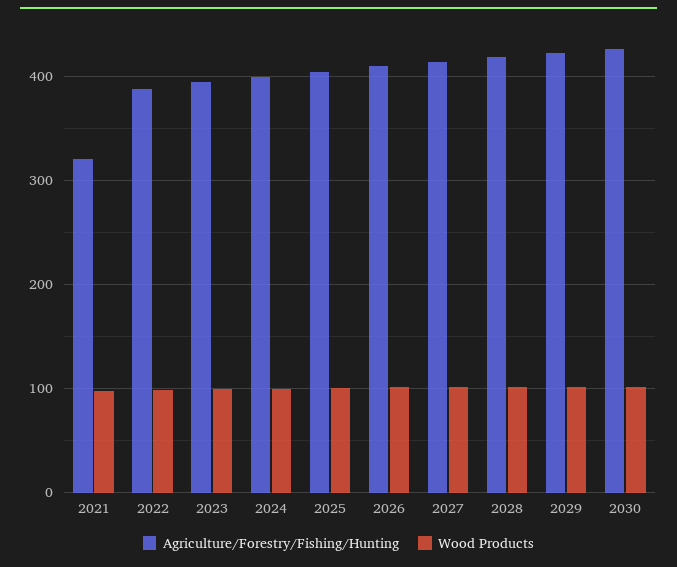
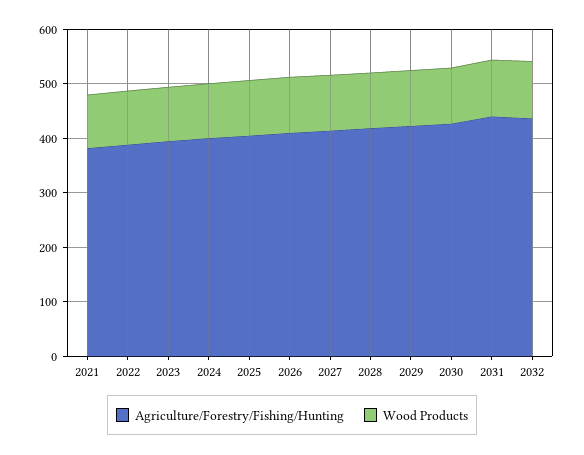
Agriculture/Forestry/Fishing/Hunting, 2021: 320 -> 380
Agriculture/Forestry/Fishing/Hunting, 2031: none -> 440
Wood Products, 2031: none -> 100
Agriculture/Forestry/Fishing/Hunting, 2032: none -> 440
Wood Products, 2032: none -> 100

